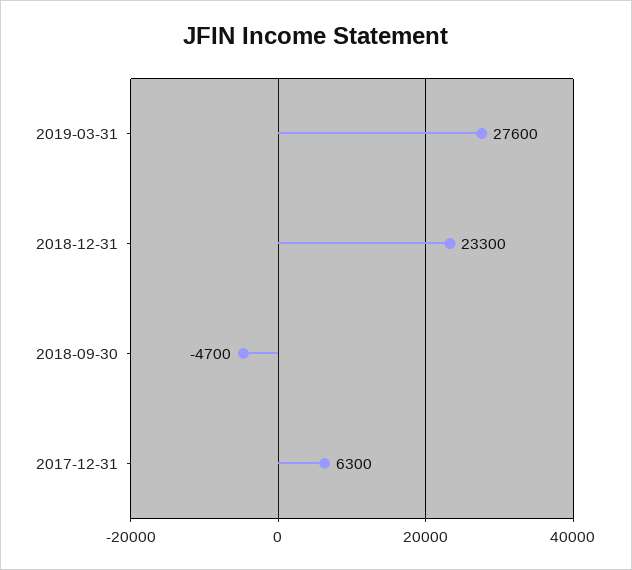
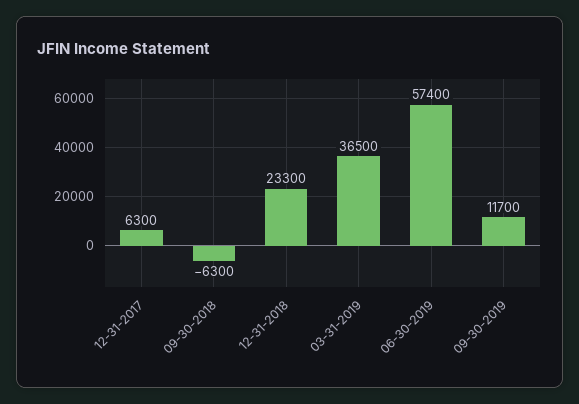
2019-03-31: 27600 -> 36500
2018-09-30: -4700 -> -6300
06-30-2019: none -> 57400
09-30-2019: none -> 11700

